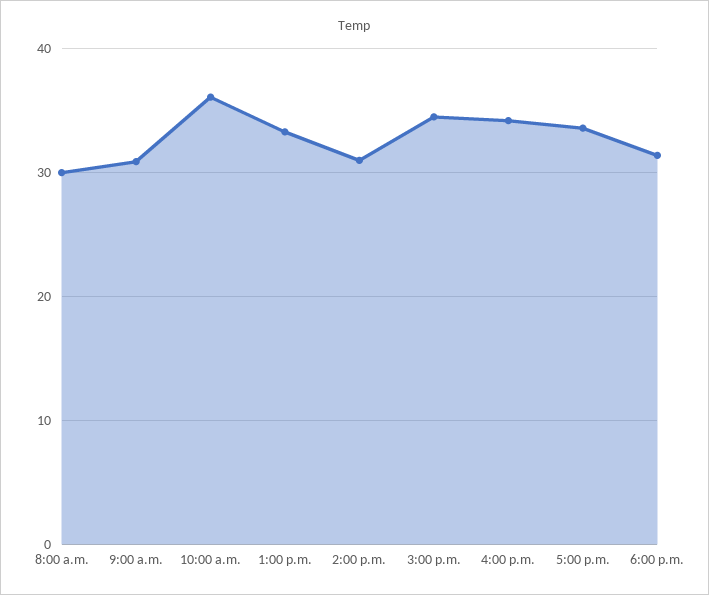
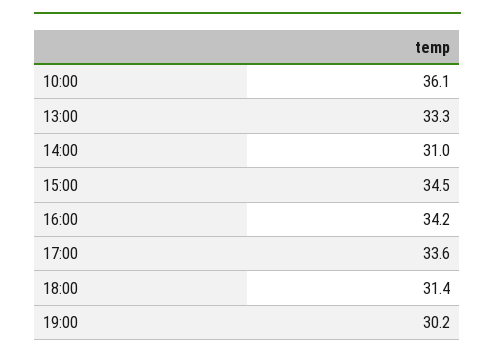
8:00 a.m.: 30 -> none
9:00 a.m.: 31 -> none
19:00: none -> 30.2

